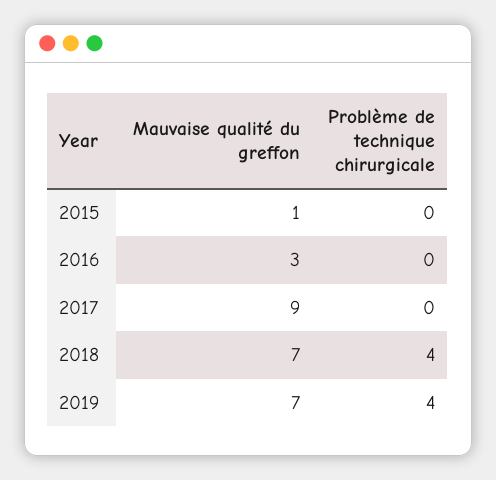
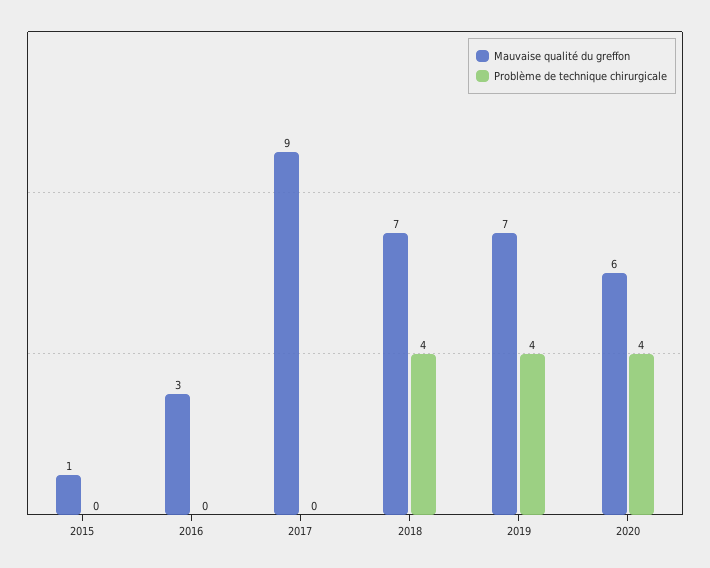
Mauvaise qualité du greffon, 2020: none -> 6
Problème de technique chirurgicale, 2020: none -> 4

